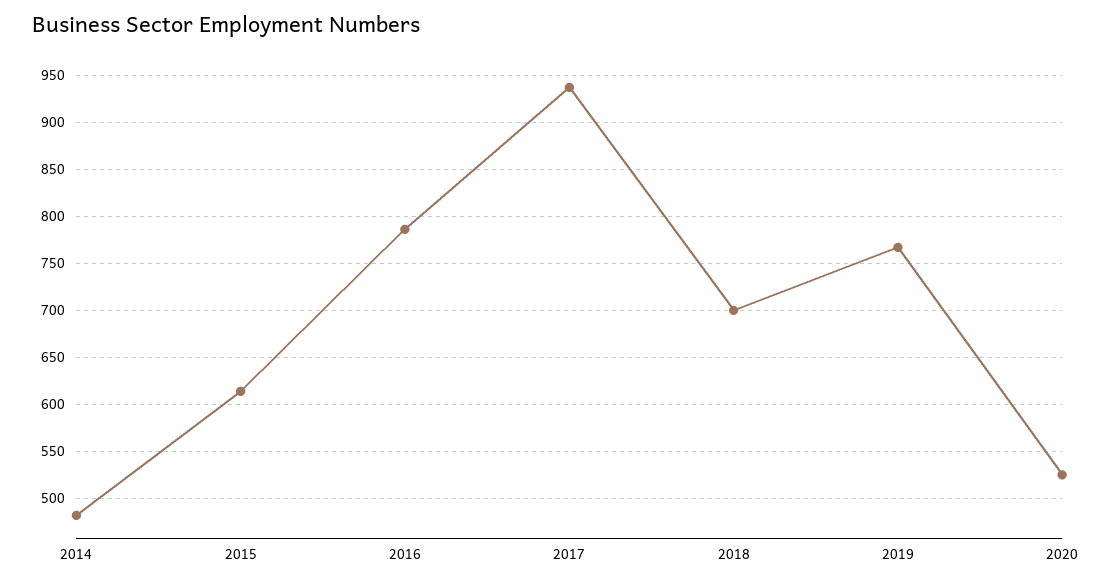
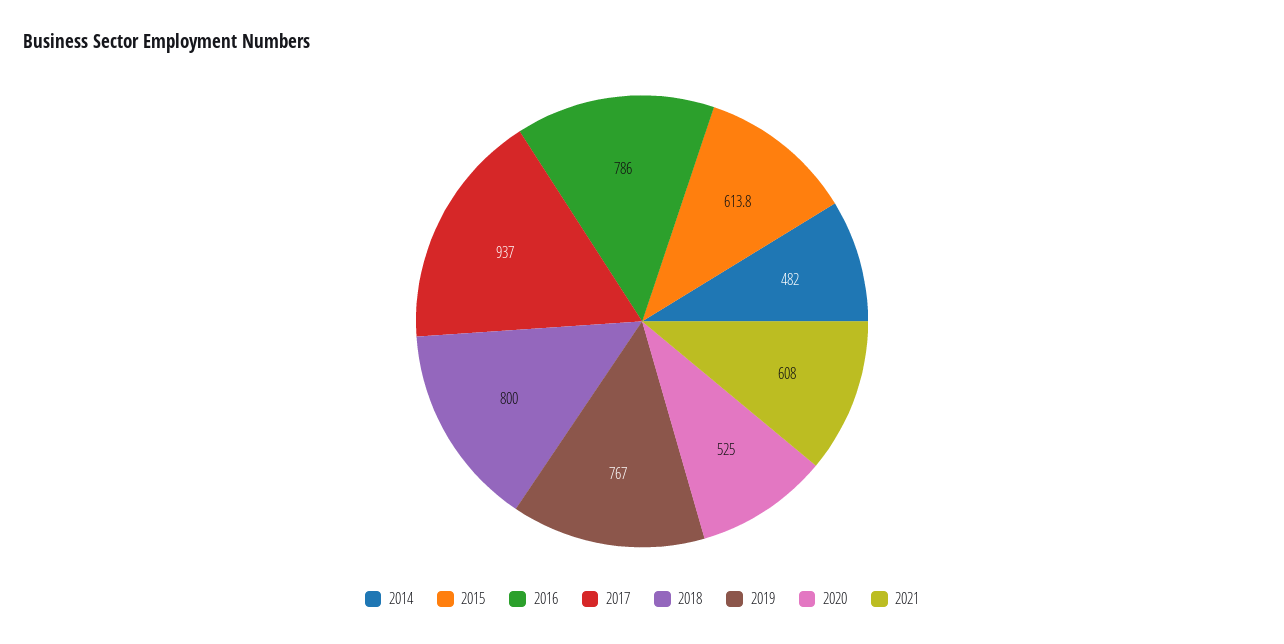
2018: 700 -> 800
2021: none -> 608

